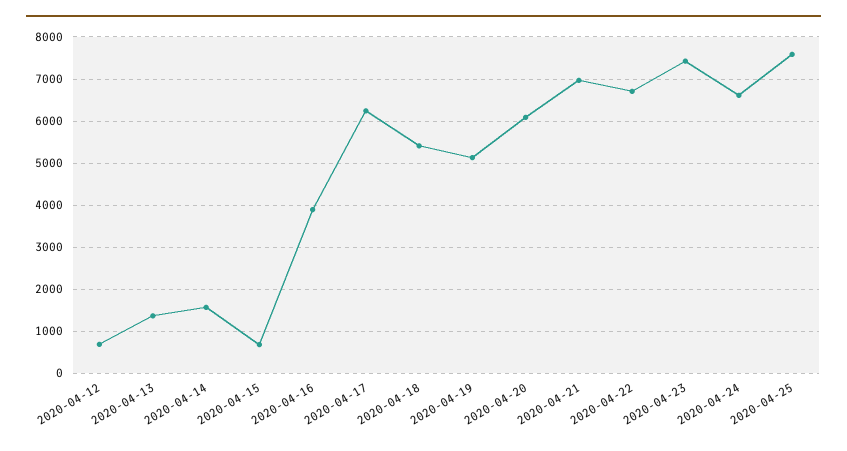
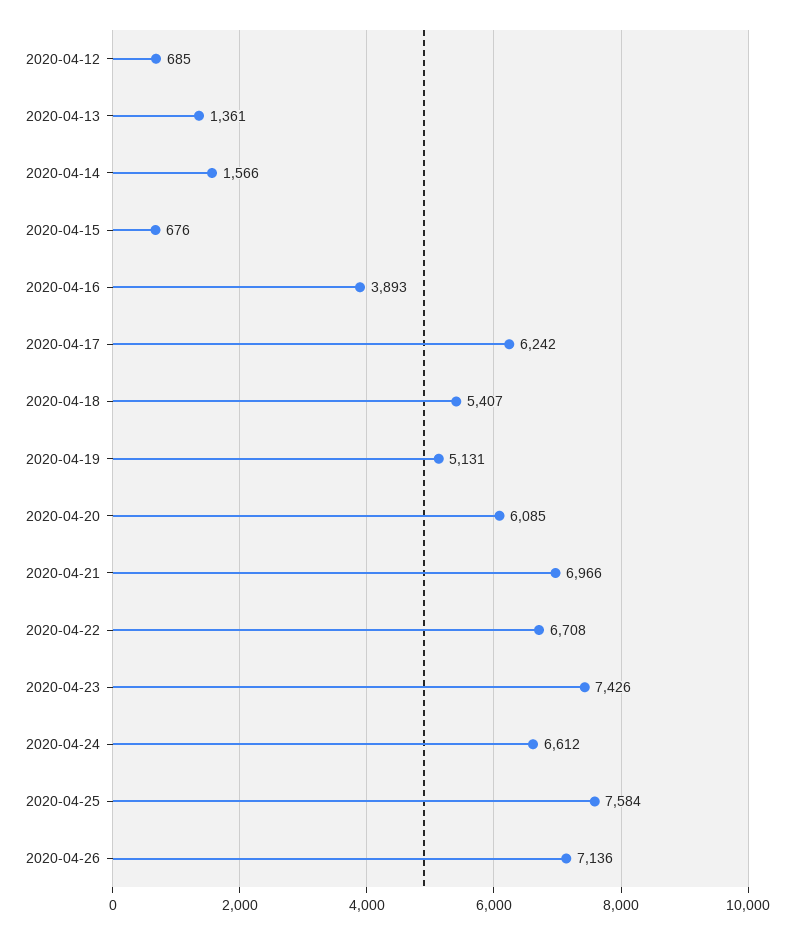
2020-04-26: none -> 7136

